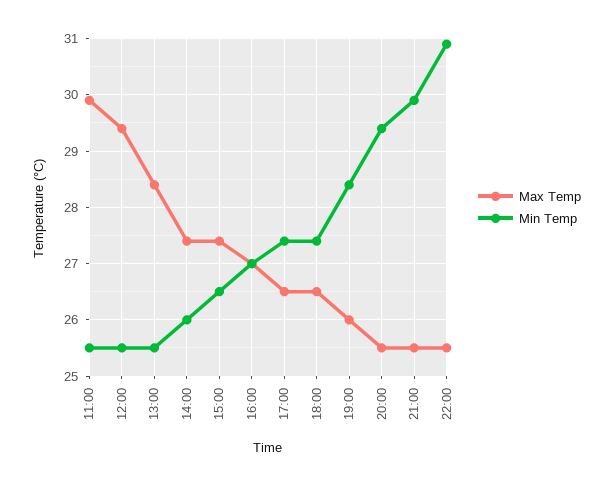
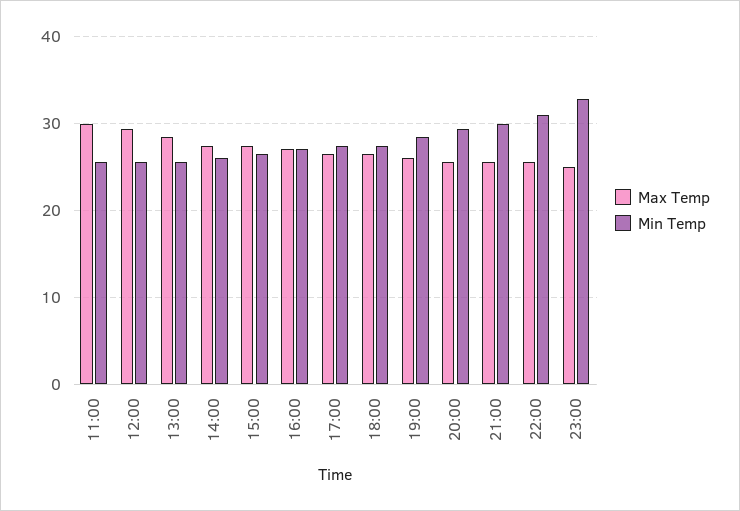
Max Temp, 23:00: none -> 25
Min Temp, 23:00: none -> 33

